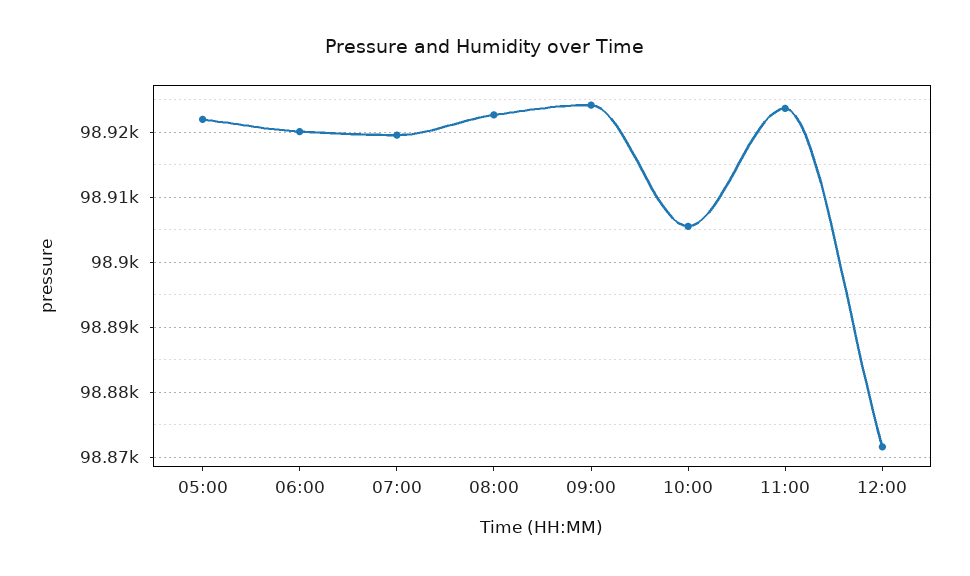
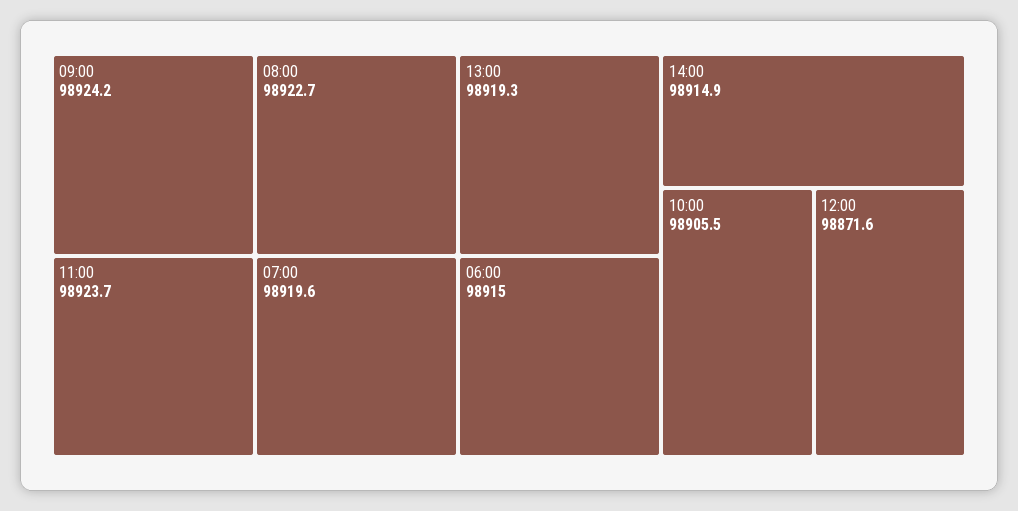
05:00: 98922 -> none
06:00: 98920 -> 98915
13:00: none -> 98919.3
14:00: none -> 98914.9

